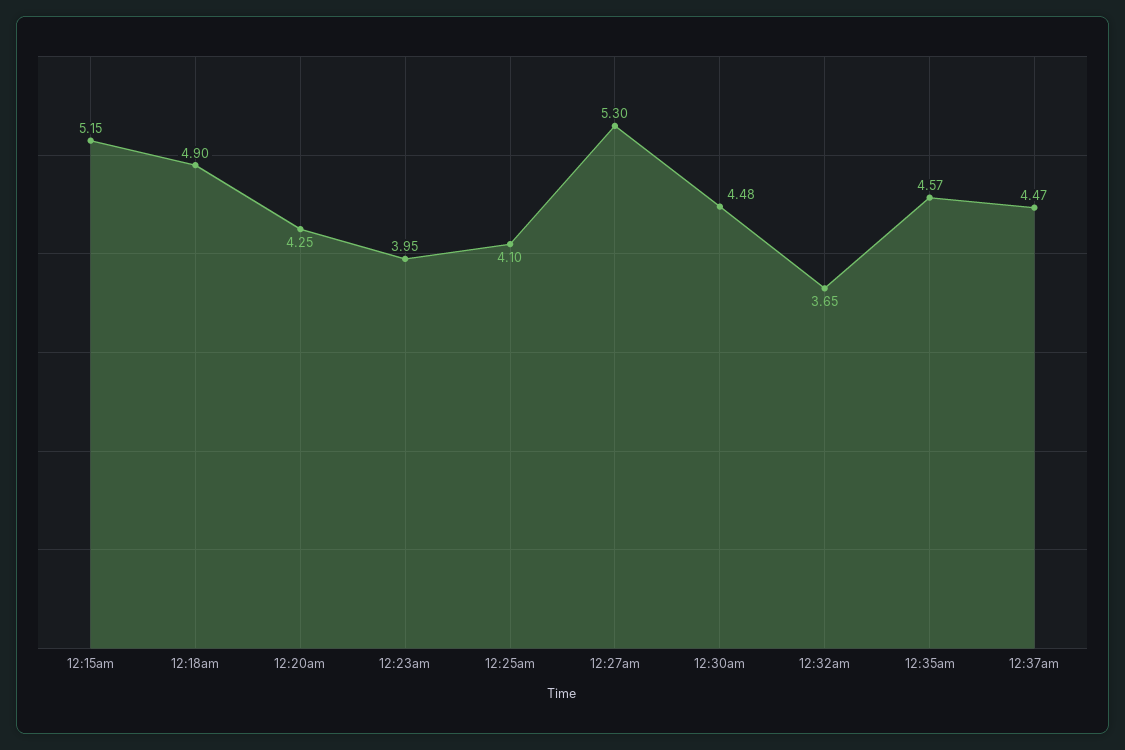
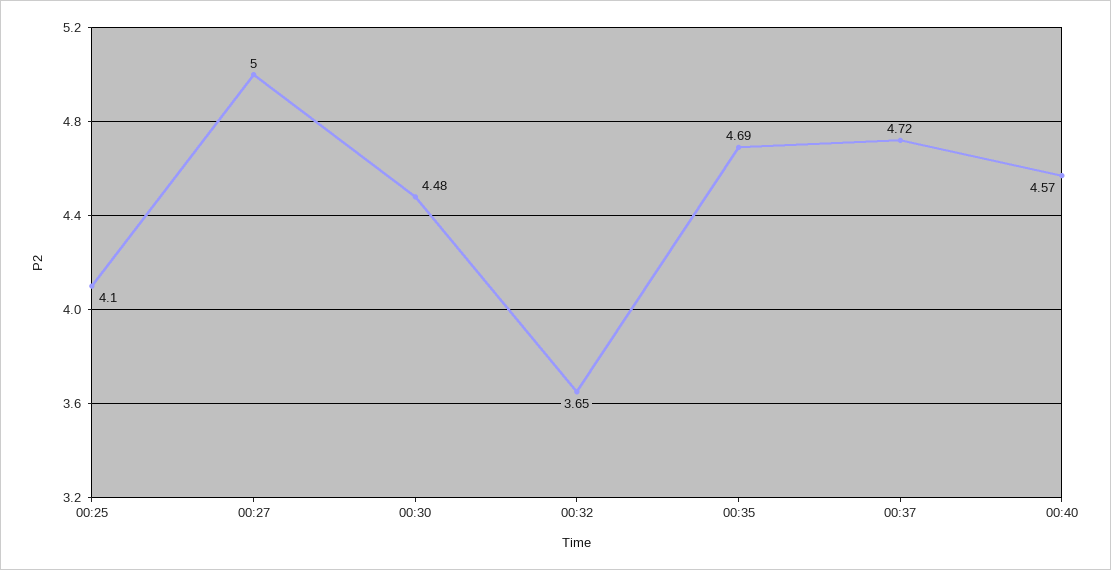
12:15am: 5.15 -> none
12:18am: 4.9 -> none
12:20am: 4.25 -> none
12:23am: 3.95 -> none
12:27am: 5.3 -> 5
12:35am: 4.57 -> 4.69
12:37am: 4.47 -> 4.72
00:40: none -> 4.57

